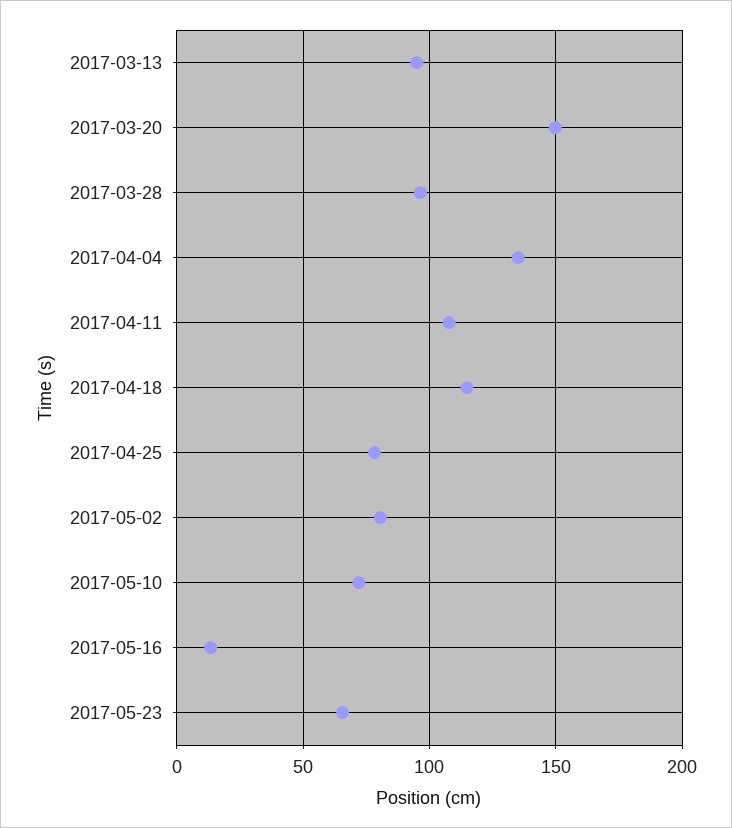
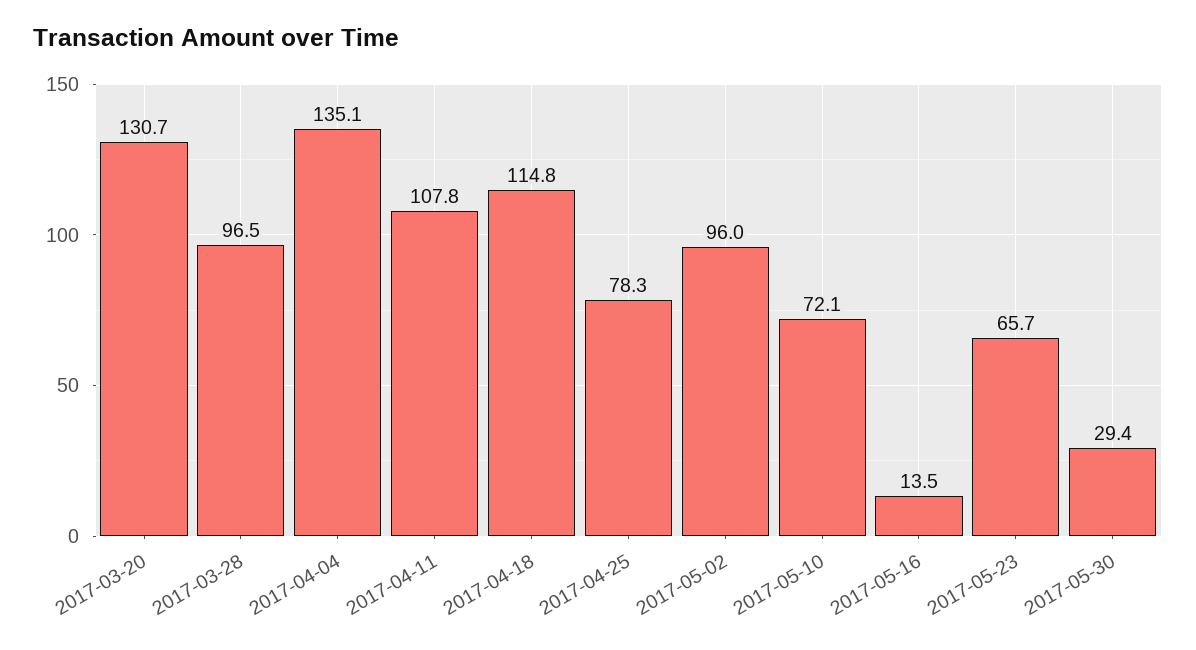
2017-03-13: 95 -> none
2017-03-20: 150 -> 130.7
2017-05-02: 80 -> 96
2017-05-30: none -> 29.4

